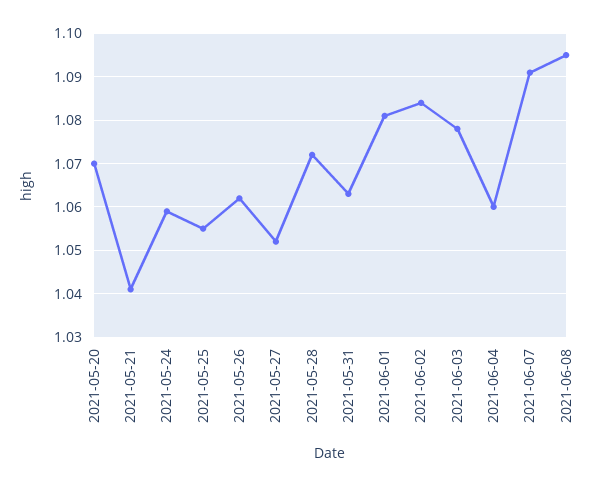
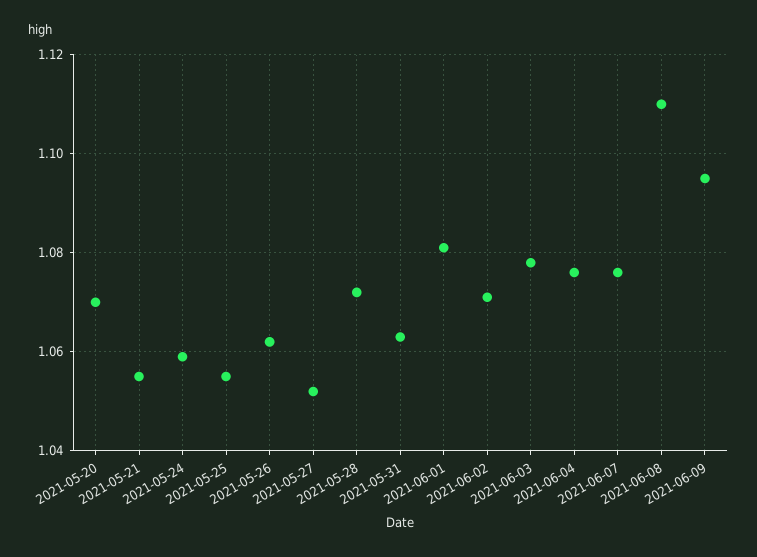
2021-05-21: 1.04 -> 1.055
2021-06-02: 1.085 -> 1.07
2021-06-04: 1.06 -> 1.075
2021-06-07: 1.09 -> 1.075
2021-06-08: 1.095 -> 1.11
2021-06-09: none -> 1.095

